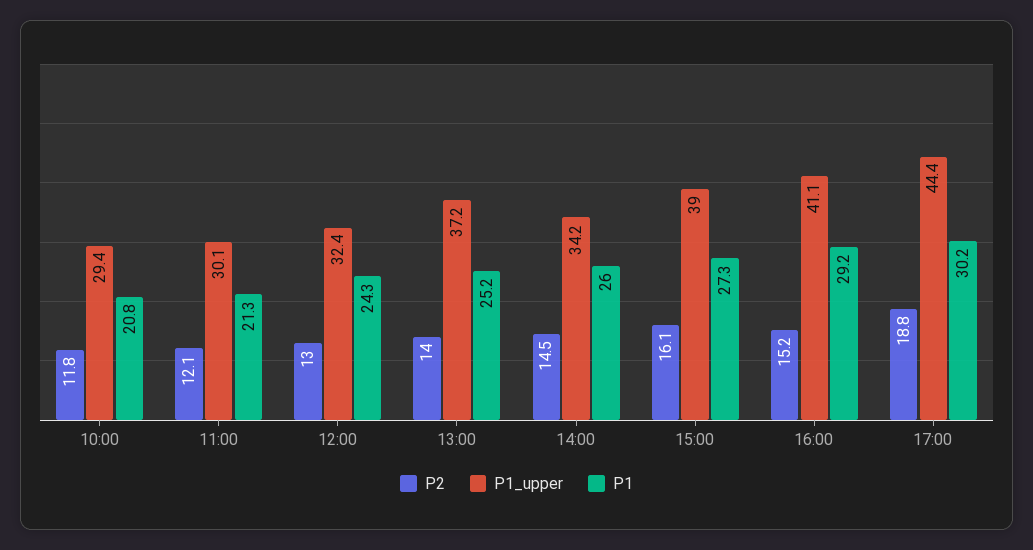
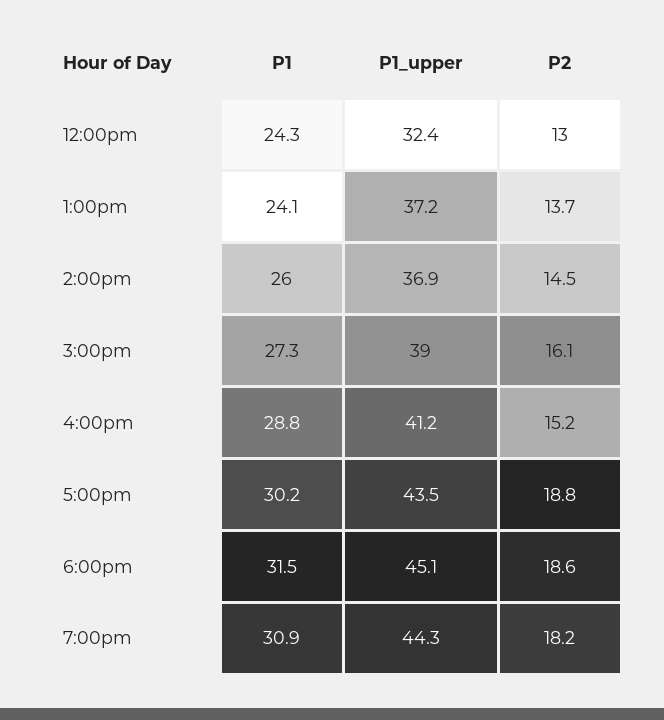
P2, 10:00: 11.8 -> none
P1_upper, 10:00: 29.4 -> none
P1, 10:00: 20.8 -> none
P2, 11:00: 12.1 -> none
P1_upper, 11:00: 30.1 -> none
P1, 11:00: 21.3 -> none
P2, 13:00: 14 -> 13.7
P1, 13:00: 25.2 -> 24.1
P1_upper, 14:00: 34.2 -> 36.9
P1_upper, 16:00: 41.1 -> 41.2
P1, 16:00: 29.2 -> 28.8
P1_upper, 17:00: 44.4 -> 43.5
P1, 6:00pm: none -> 31.5
P1_upper, 6:00pm: none -> 45.1
P2, 6:00pm: none -> 18.6
P1, 7:00pm: none -> 30.9
P1_upper, 7:00pm: none -> 44.3
P2, 7:00pm: none -> 18.2

